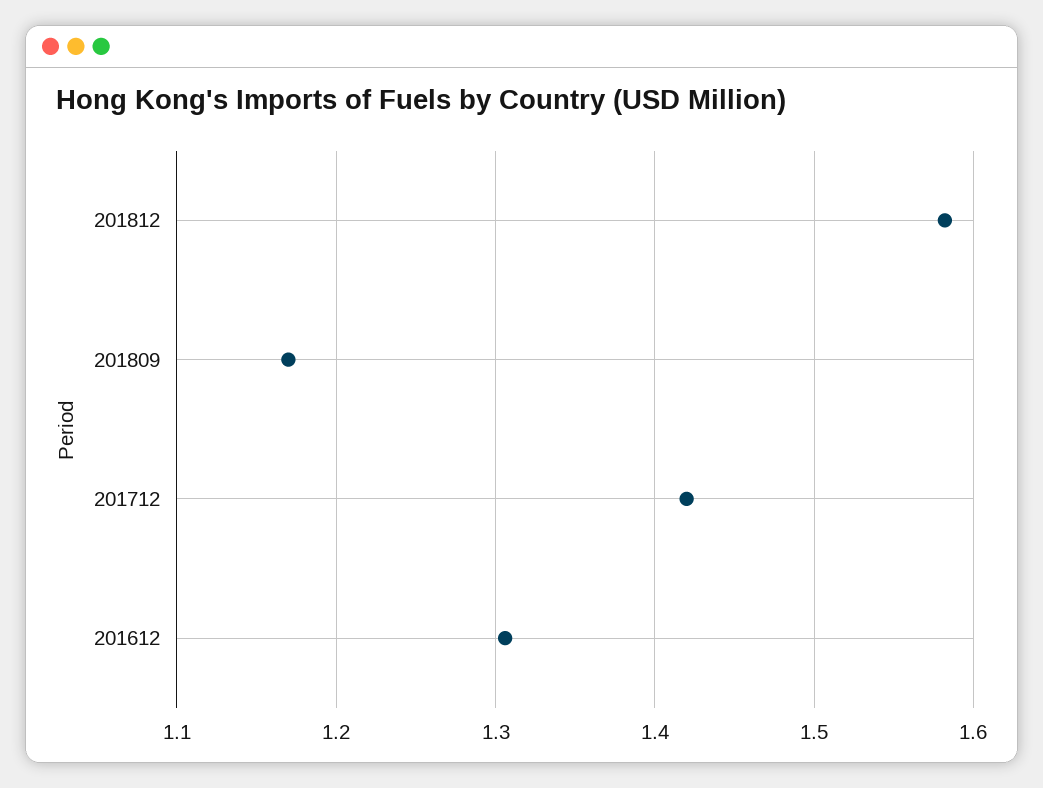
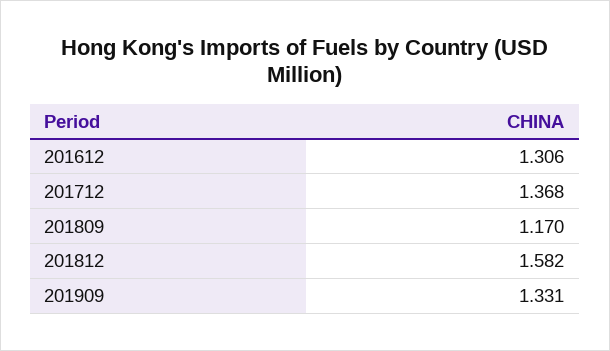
201712: 1.42 -> 1.368
201909: none -> 1.331

